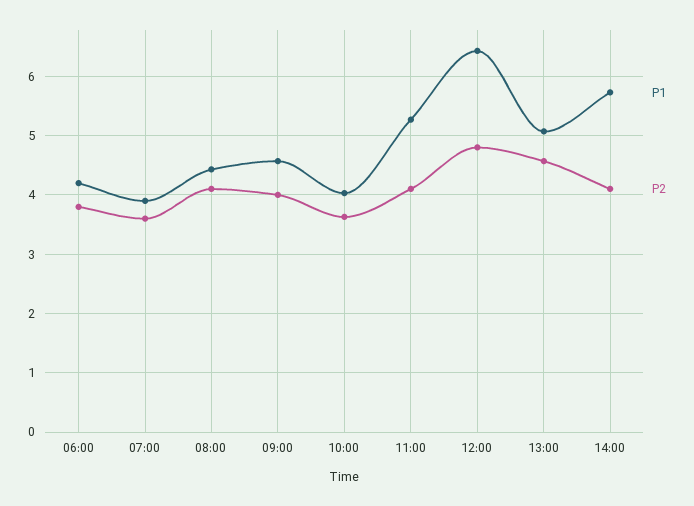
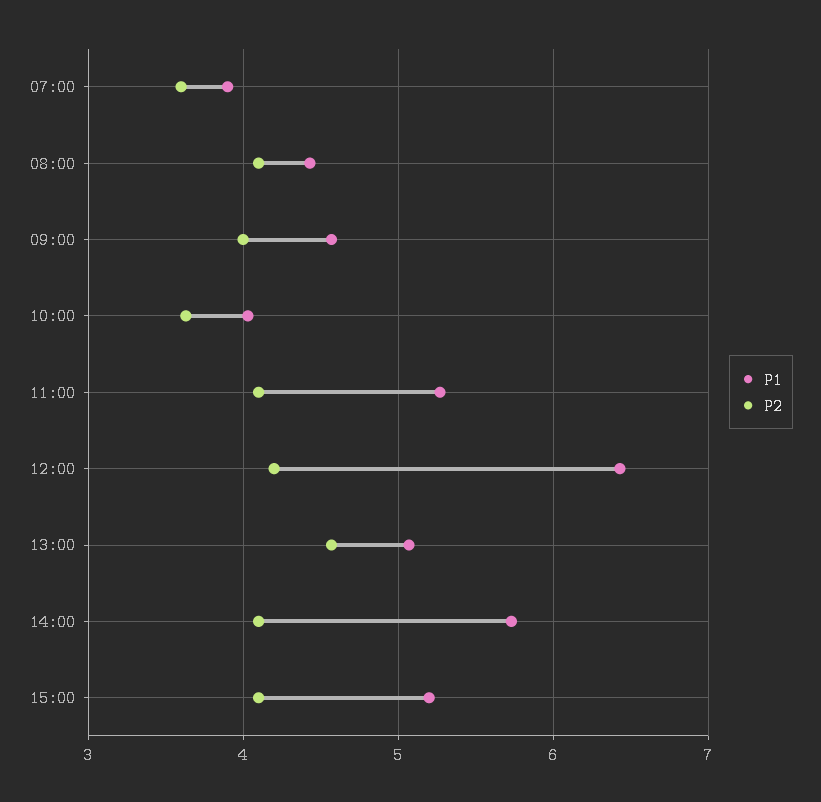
P1, 06:00: 4.2 -> none
P2, 06:00: 3.8 -> none
P2, 12:00: 4.8 -> 4.2
P1, 15:00: none -> 5.2
P2, 15:00: none -> 4.1

